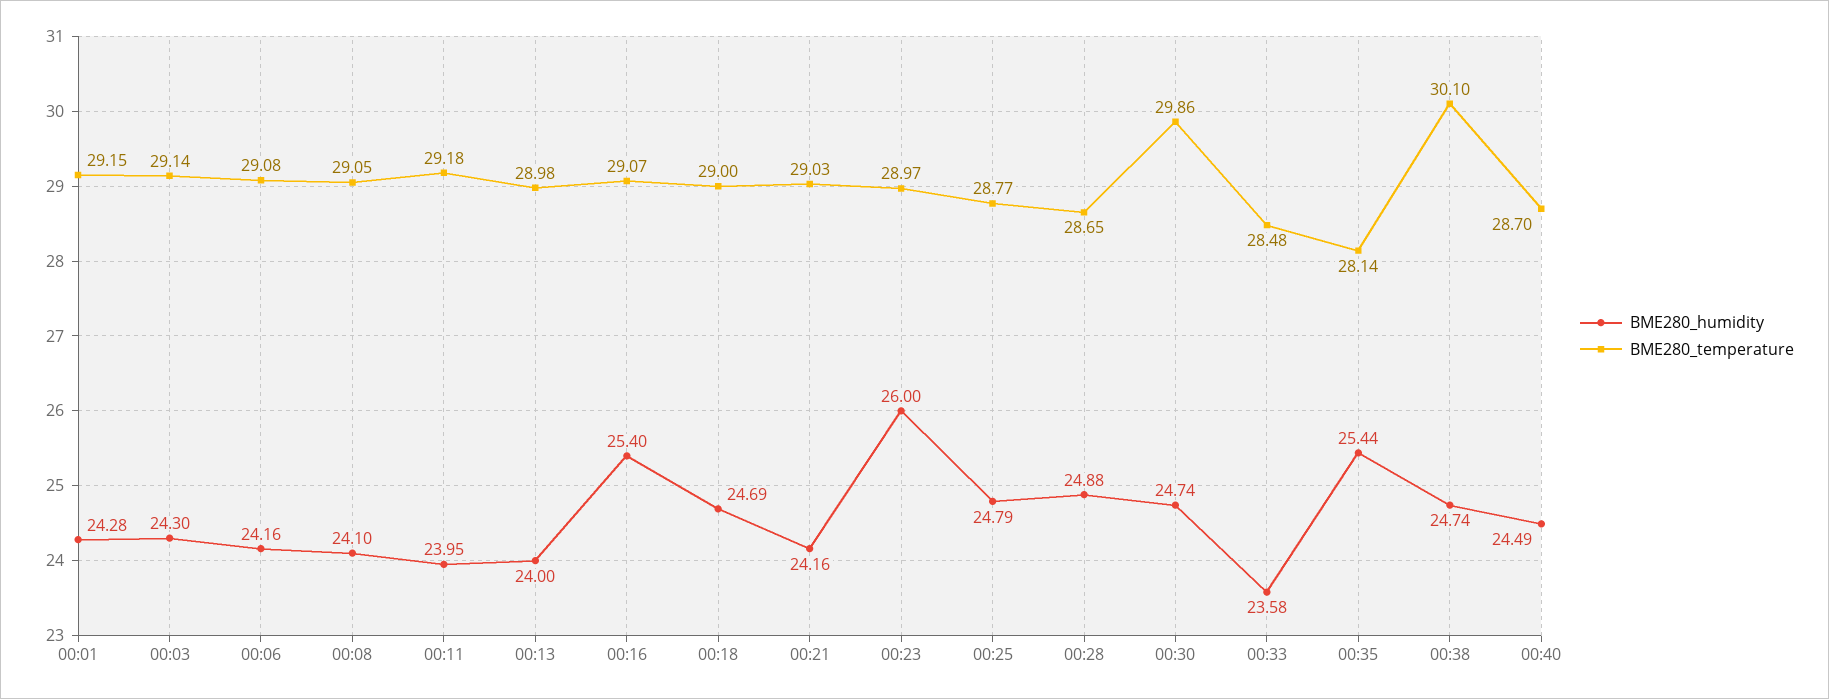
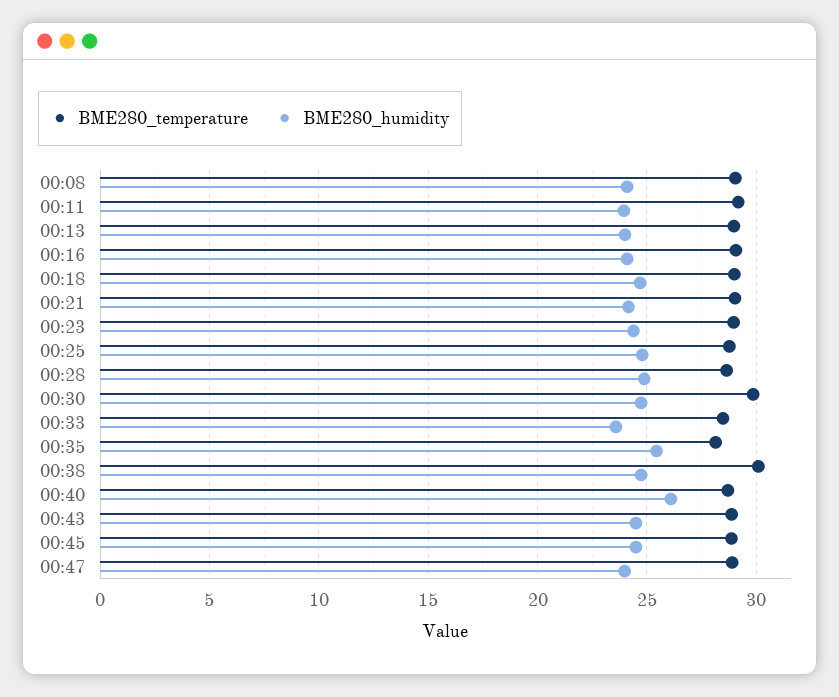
BME280_humidity, 00:01: 24.28 -> none
BME280_temperature, 00:01: 29.15 -> none
BME280_humidity, 00:03: 24.3 -> none
BME280_temperature, 00:03: 29.14 -> none
BME280_humidity, 00:06: 24.16 -> none
BME280_temperature, 00:06: 29.08 -> none
BME280_humidity, 00:16: 25.4 -> 24
BME280_humidity, 00:23: 26 -> 24.5
BME280_humidity, 00:40: 24.49 -> 26
BME280_temperature, 00:43: none -> 29
BME280_humidity, 00:43: none -> 24.5
BME280_temperature, 00:45: none -> 29
BME280_humidity, 00:45: none -> 24.5
BME280_temperature, 00:47: none -> 29
BME280_humidity, 00:47: none -> 24

